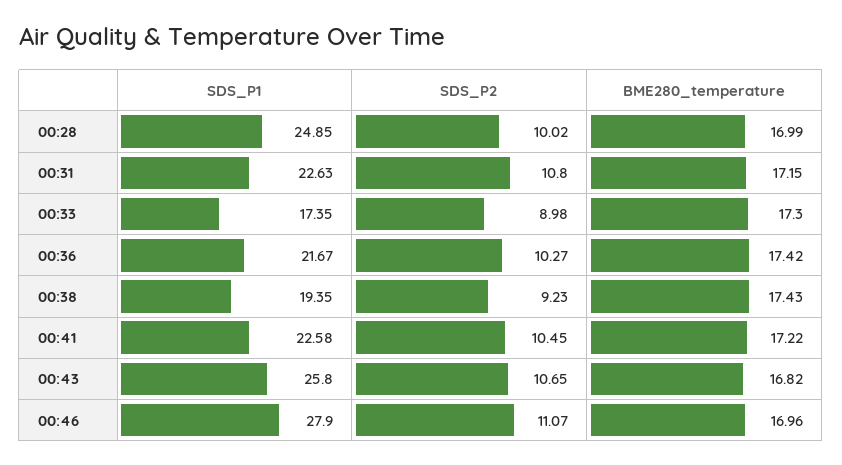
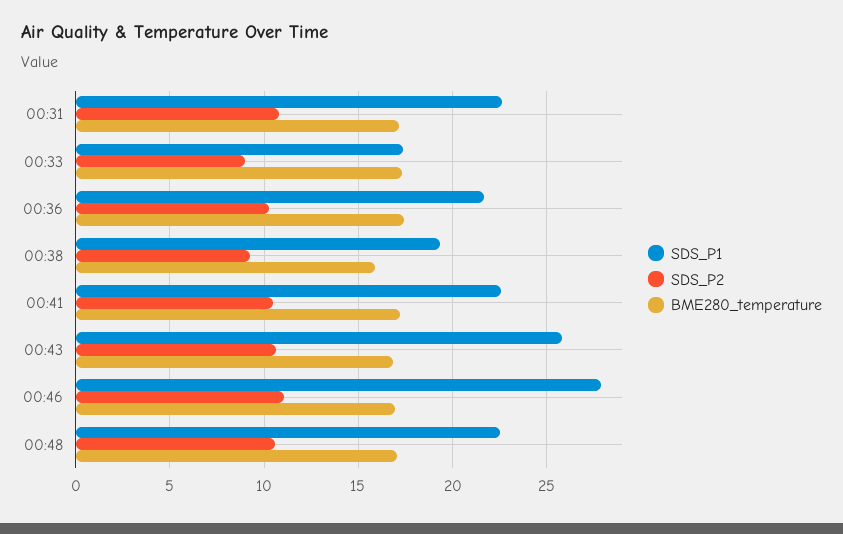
SDS_P1, 00:28: 24.85 -> none
SDS_P2, 00:28: 10.02 -> none
BME280_temperature, 00:28: 16.99 -> none
BME280_temperature, 00:38: 17.43 -> 16
SDS_P1, 00:48: none -> 22.5
SDS_P2, 00:48: none -> 10.5
BME280_temperature, 00:48: none -> 17

